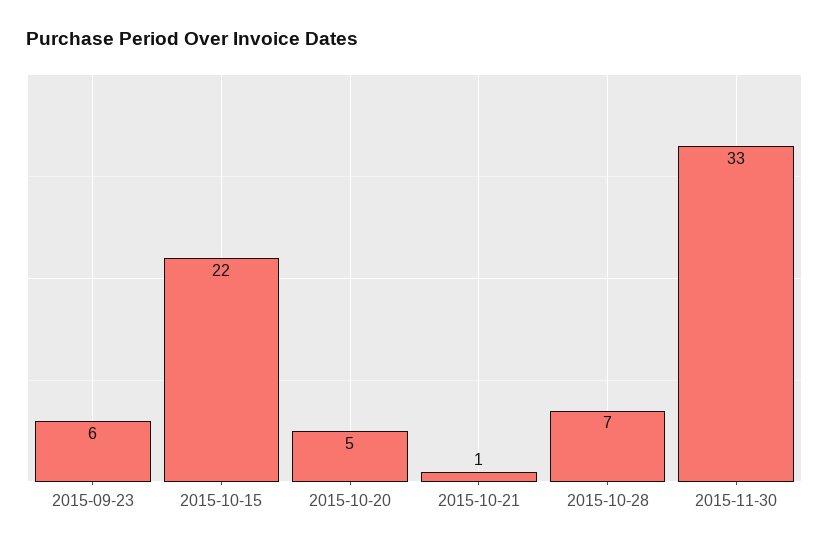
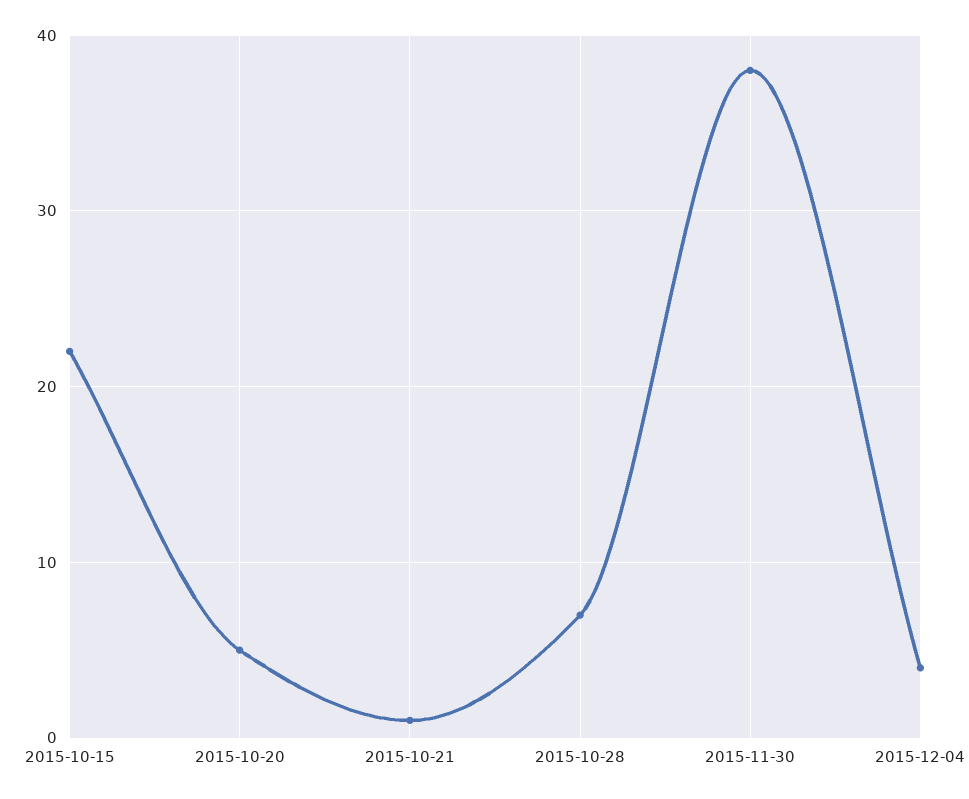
2015-09-23: 6 -> none
2015-11-30: 33 -> 38
2015-12-04: none -> 4

